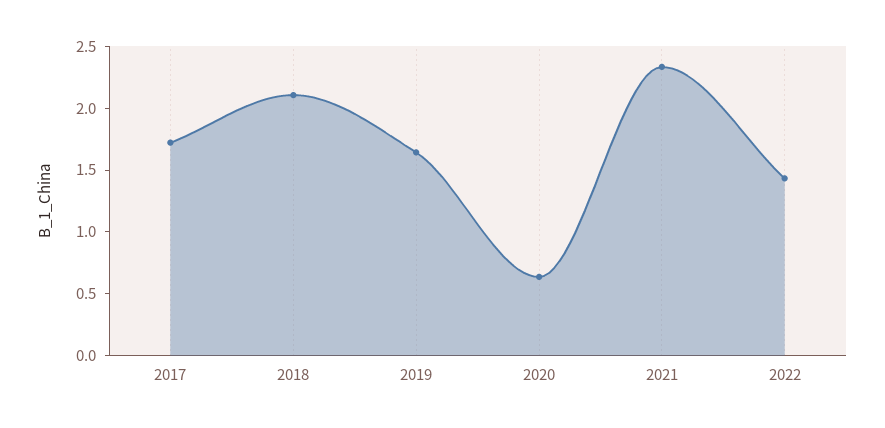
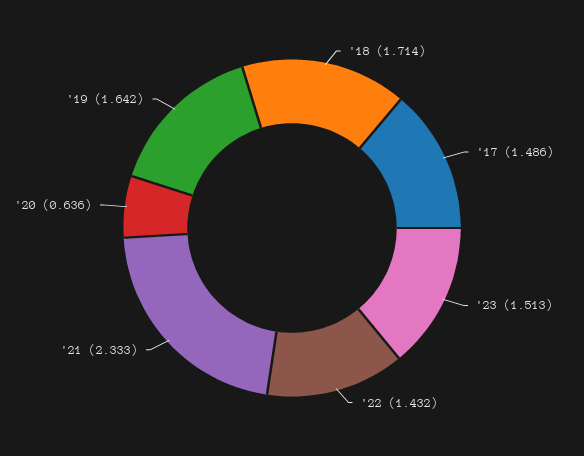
2017: 1.7 -> 1.486
2018: 2.1 -> 1.714
'23: none -> 1.513

